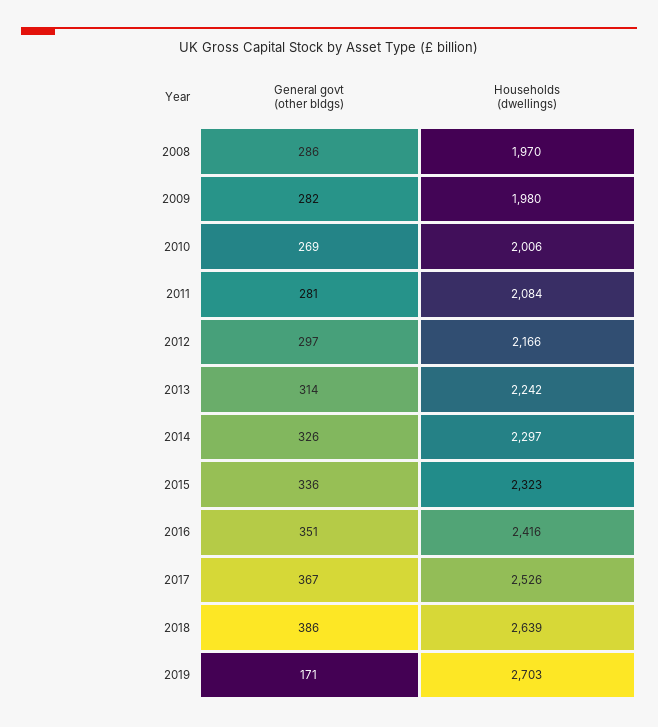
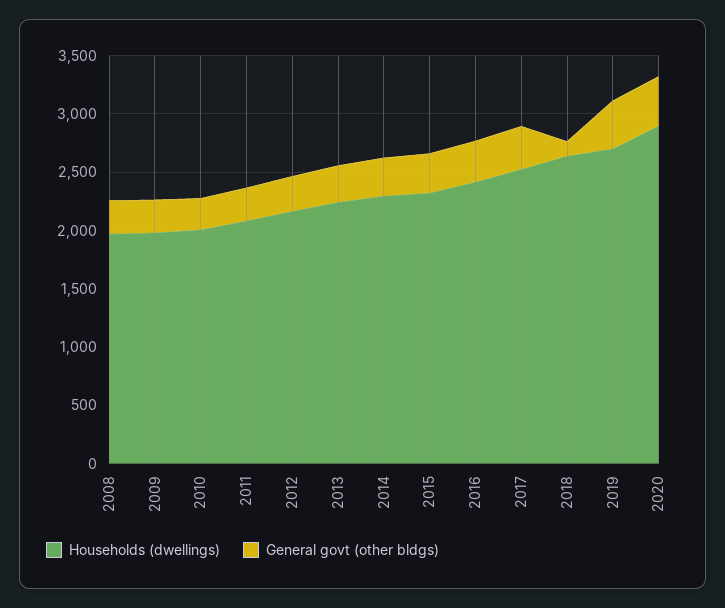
General govt (other bldgs), 2018: 386 -> 100
General govt (other bldgs), 2019: 171 -> 400
Households (dwellings), 2020: none -> 2900
General govt (other bldgs), 2020: none -> 400

